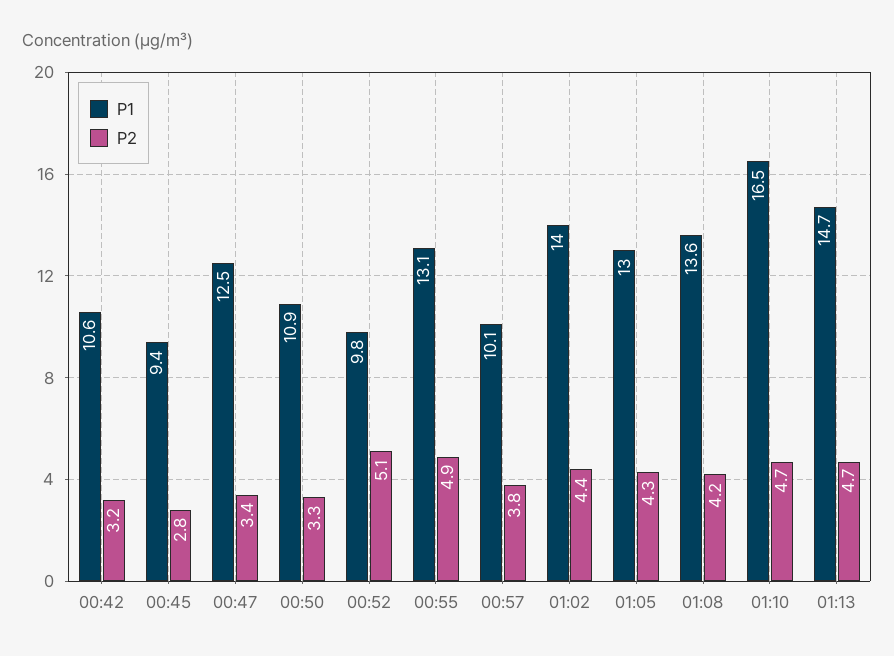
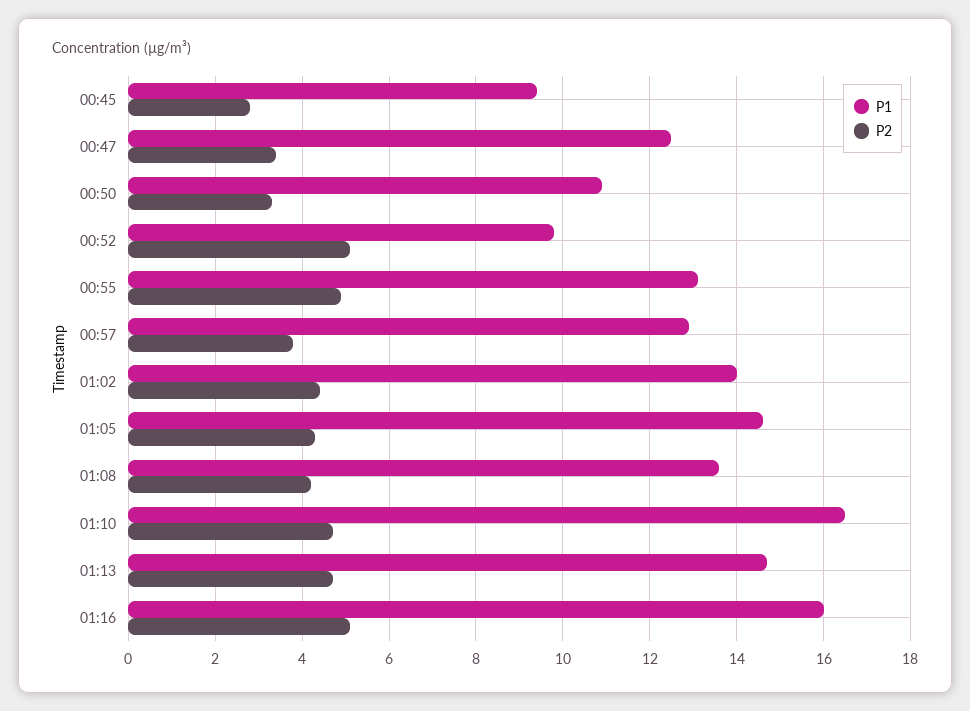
P1, 00:42: 10.6 -> none
P2, 00:42: 3.2 -> none
P1, 00:57: 10.1 -> 13
P1, 01:05: 13 -> 14.5
P1, 01:16: none -> 16
P2, 01:16: none -> 5

